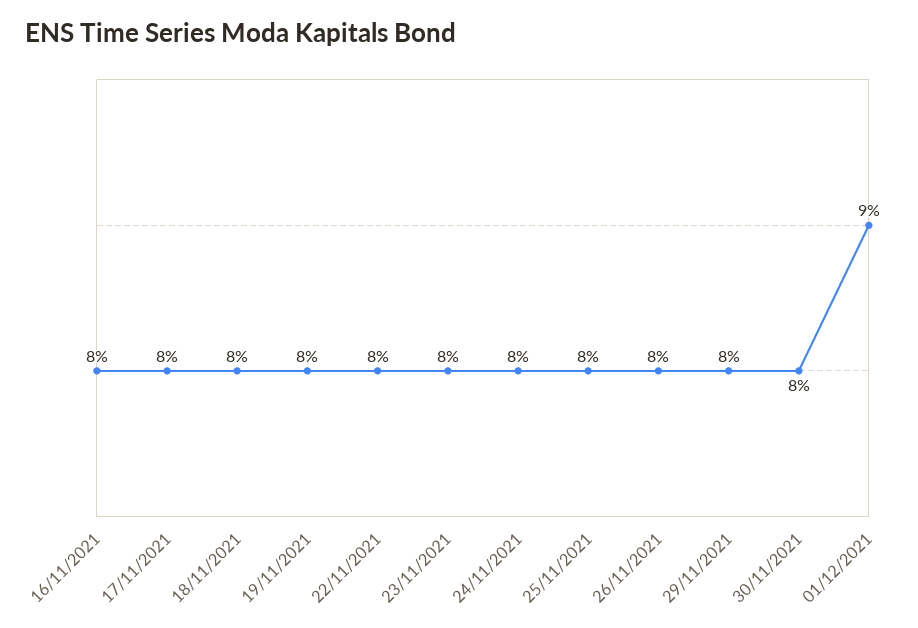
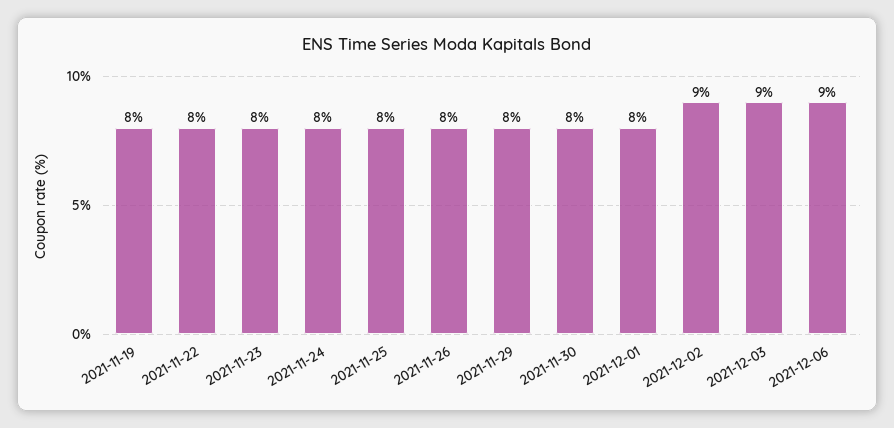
16/11/2021: 8 -> none
17/11/2021: 8 -> none
18/11/2021: 8 -> none
01/12/2021: 9 -> 8
2021-12-02: none -> 9
2021-12-03: none -> 9
2021-12-06: none -> 9

